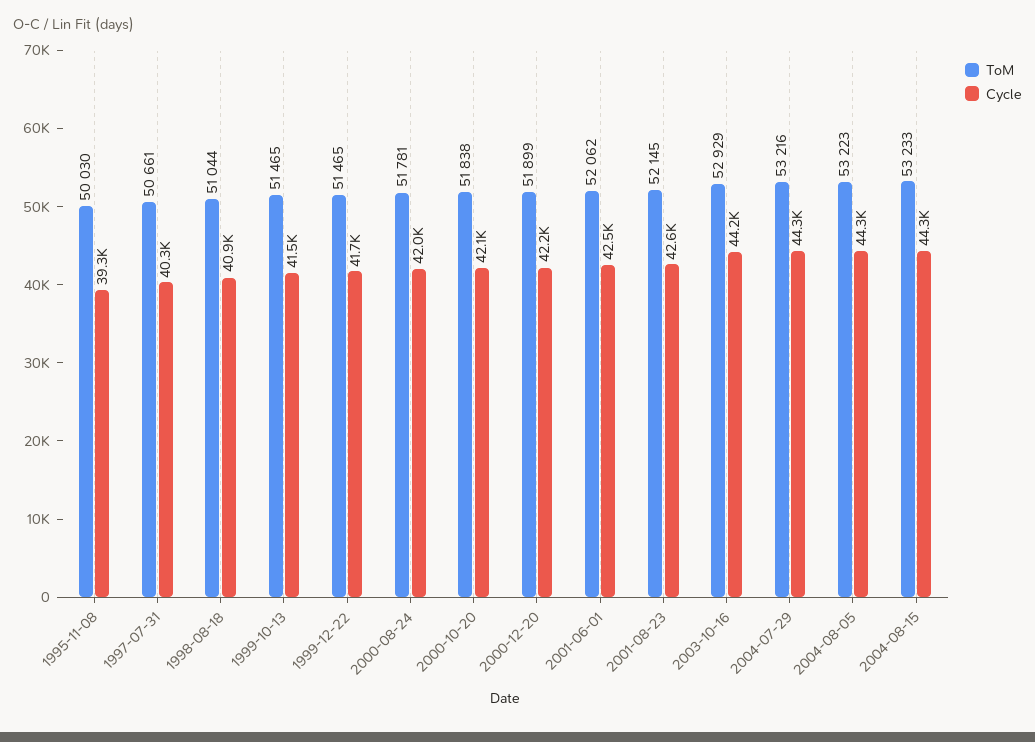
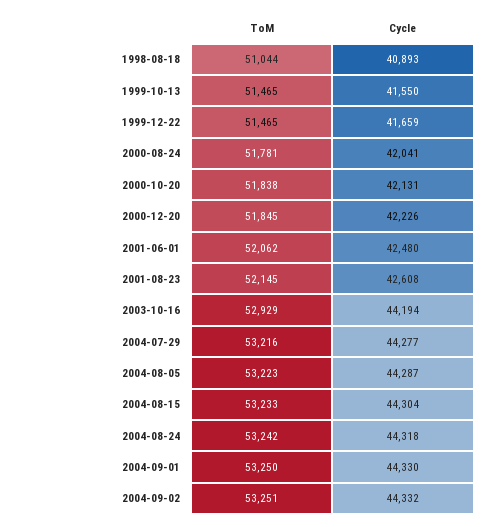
ToM, 1995-11-08: 50030 -> none
Cycle, 1995-11-08: 39300 -> none
ToM, 1997-07-31: 50661 -> none
Cycle, 1997-07-31: 40300 -> none
ToM, 2000-12-20: 51899 -> 51845
ToM, 2004-08-24: none -> 53242
Cycle, 2004-08-24: none -> 44318
ToM, 2004-09-01: none -> 53250
Cycle, 2004-09-01: none -> 44330
ToM, 2004-09-02: none -> 53251
Cycle, 2004-09-02: none -> 44332

